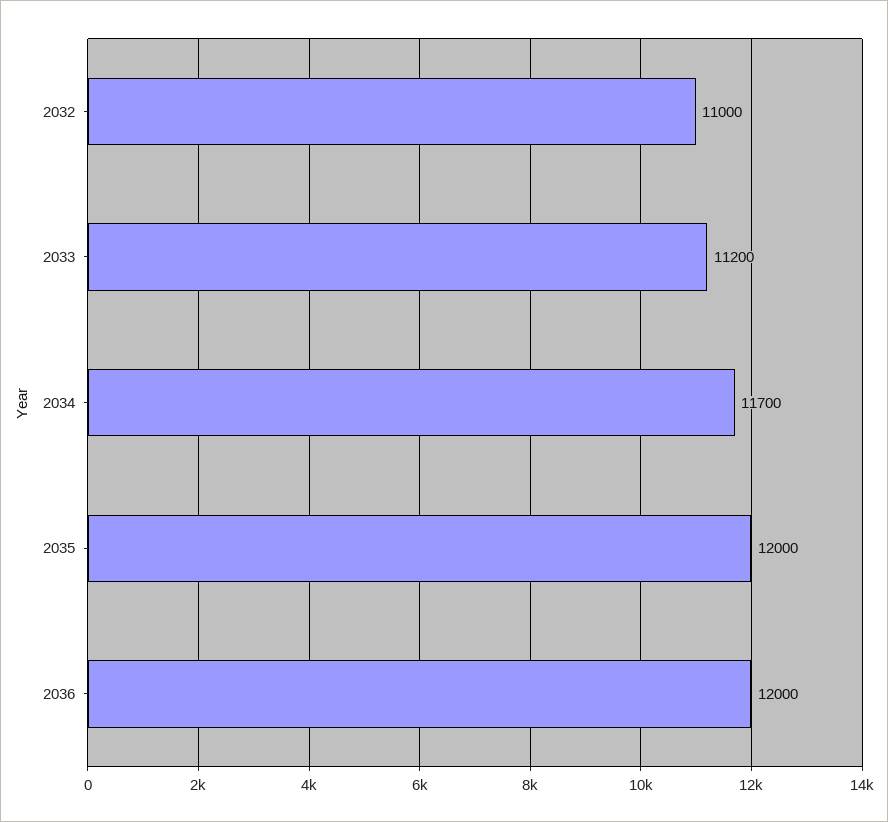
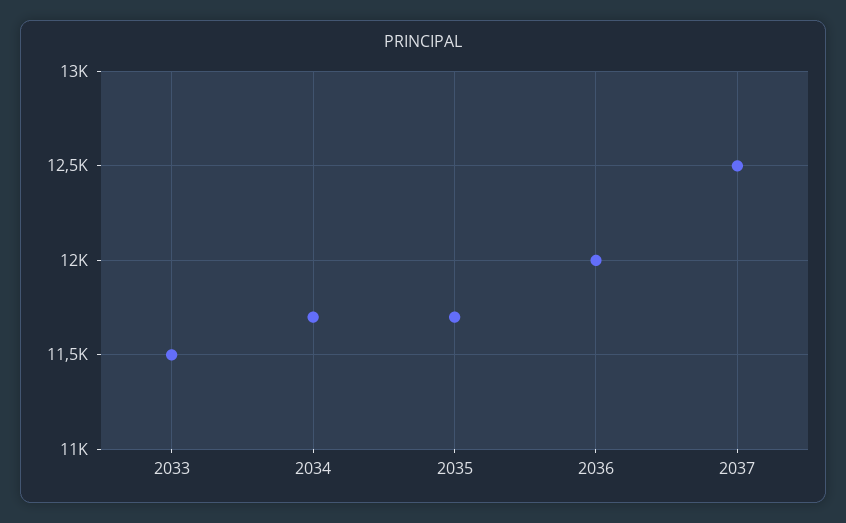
2032: 11000 -> none
2033: 11200 -> 11500
2035: 12000 -> 11700
2037: none -> 12500

